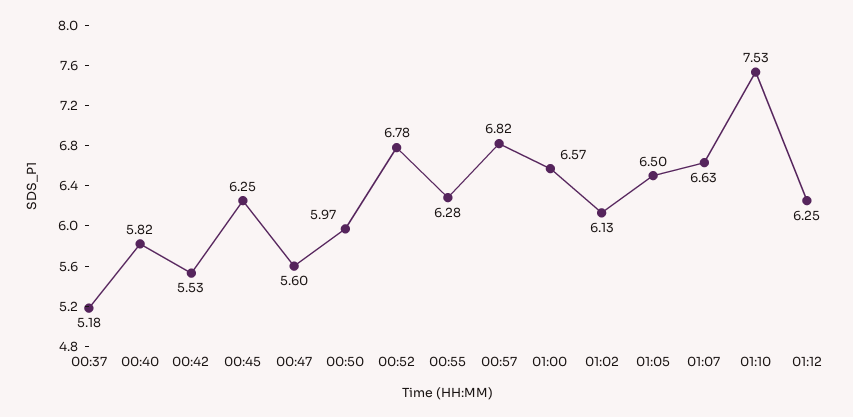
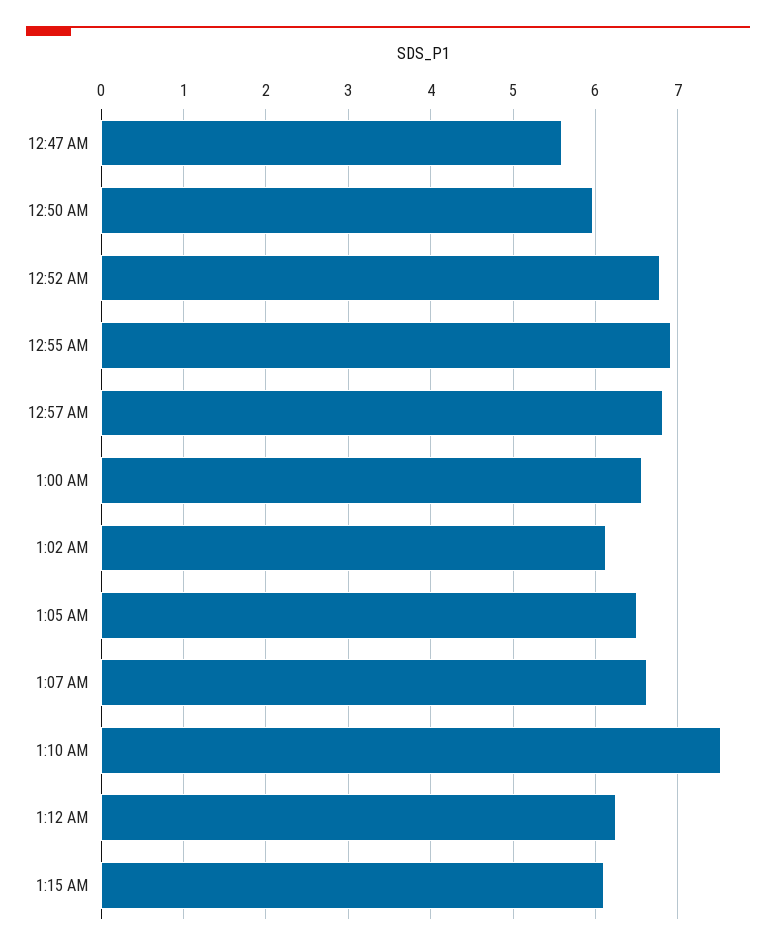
00:37: 5.18 -> none
00:40: 5.82 -> none
00:42: 5.53 -> none
00:45: 6.25 -> none
00:55: 6.28 -> 6.9
1:15 AM: none -> 6.1

